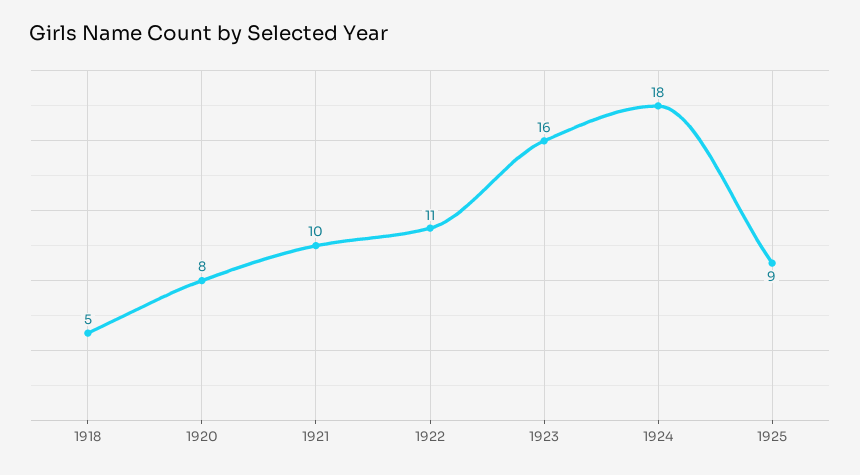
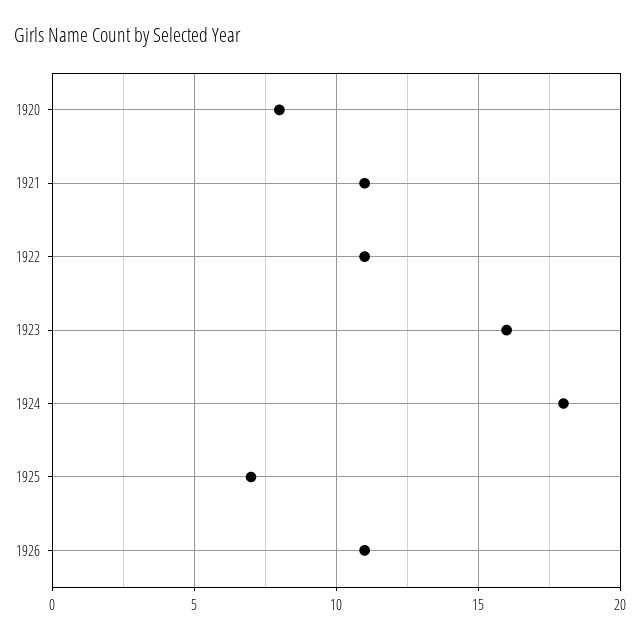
1918: 5 -> none
1921: 10 -> 11
1925: 9 -> 7
1926: none -> 11

